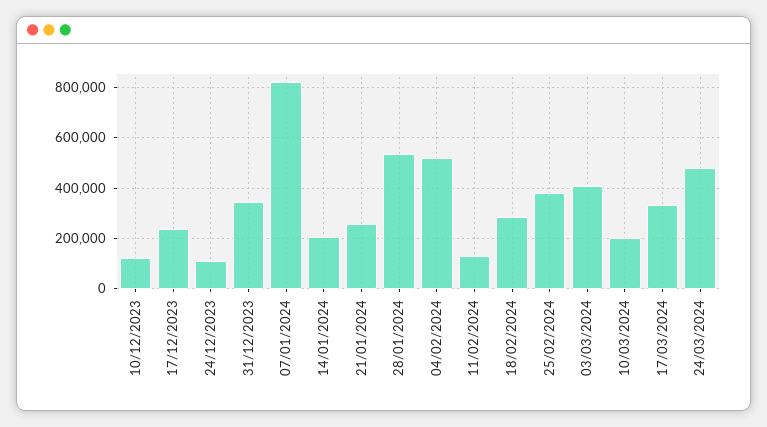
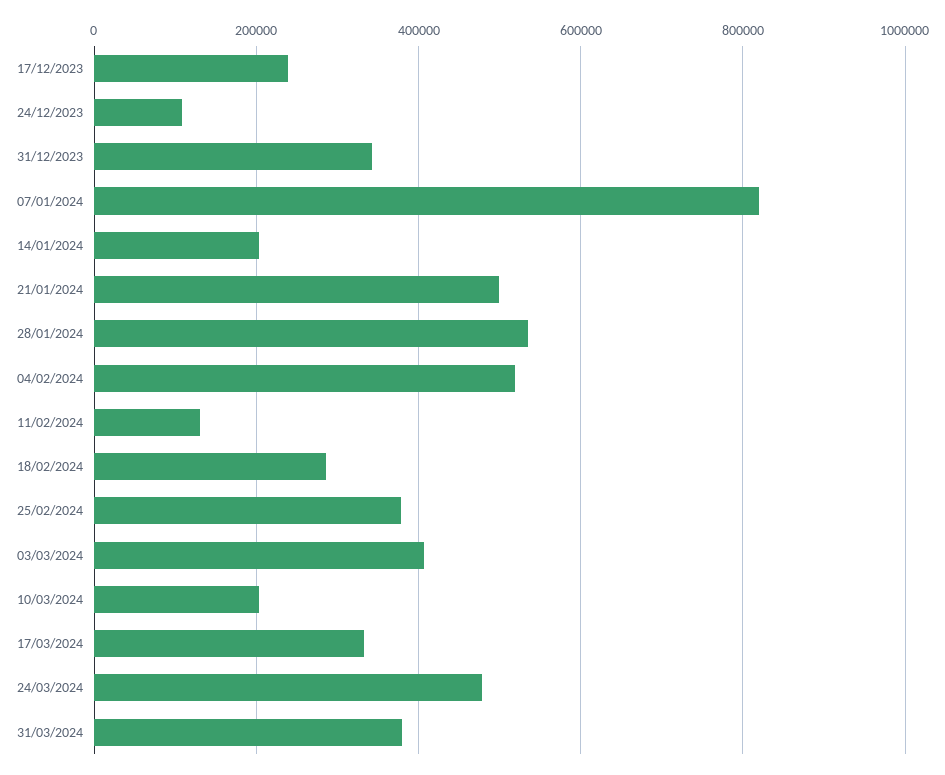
10/12/2023: 125000 -> none
21/01/2024: 250000 -> 500000
31/03/2024: none -> 380000

